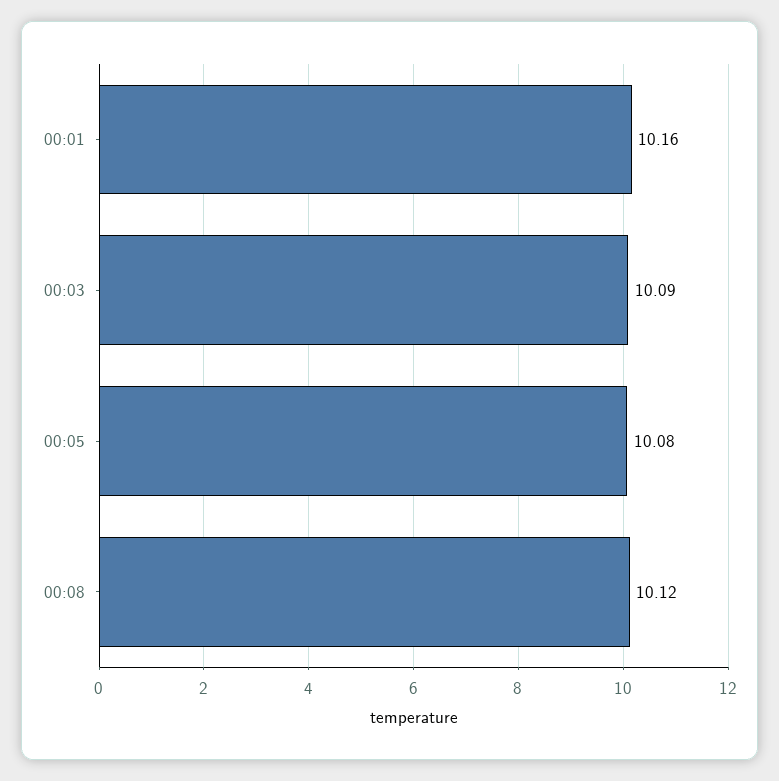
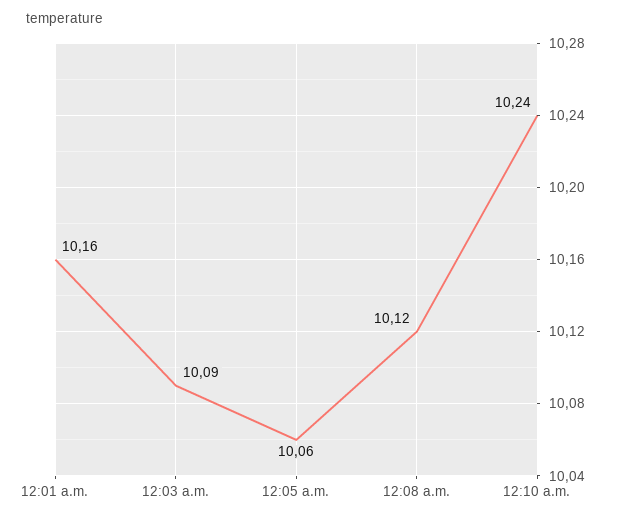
00:05: 10.08 -> 10.06
12:10 a.m.: none -> 10.24

